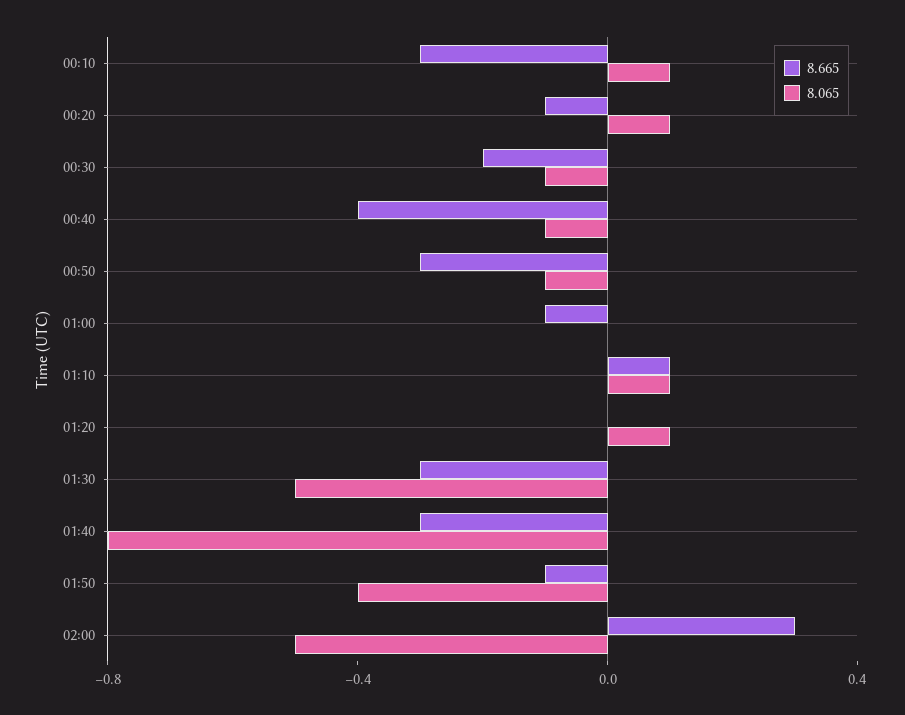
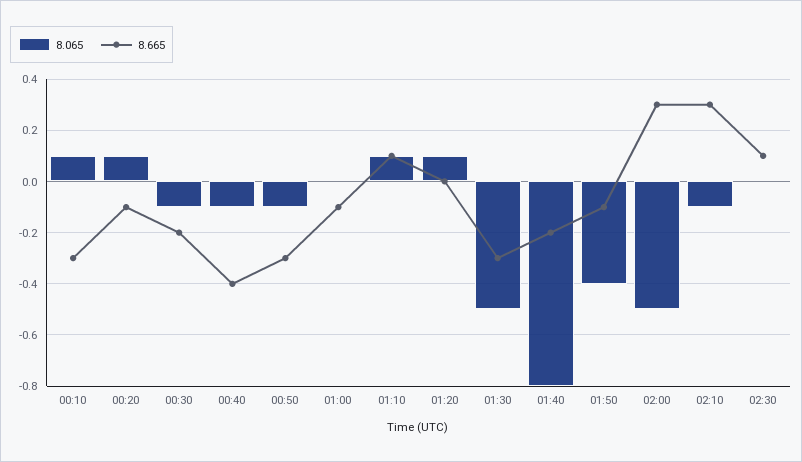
8.665, 01:40: -0.3 -> -0.2
8.065, 02:10: none -> -0.1
8.665, 02:10: none -> 0.3
8.065, 02:30: none -> 0
8.665, 02:30: none -> 0.1

